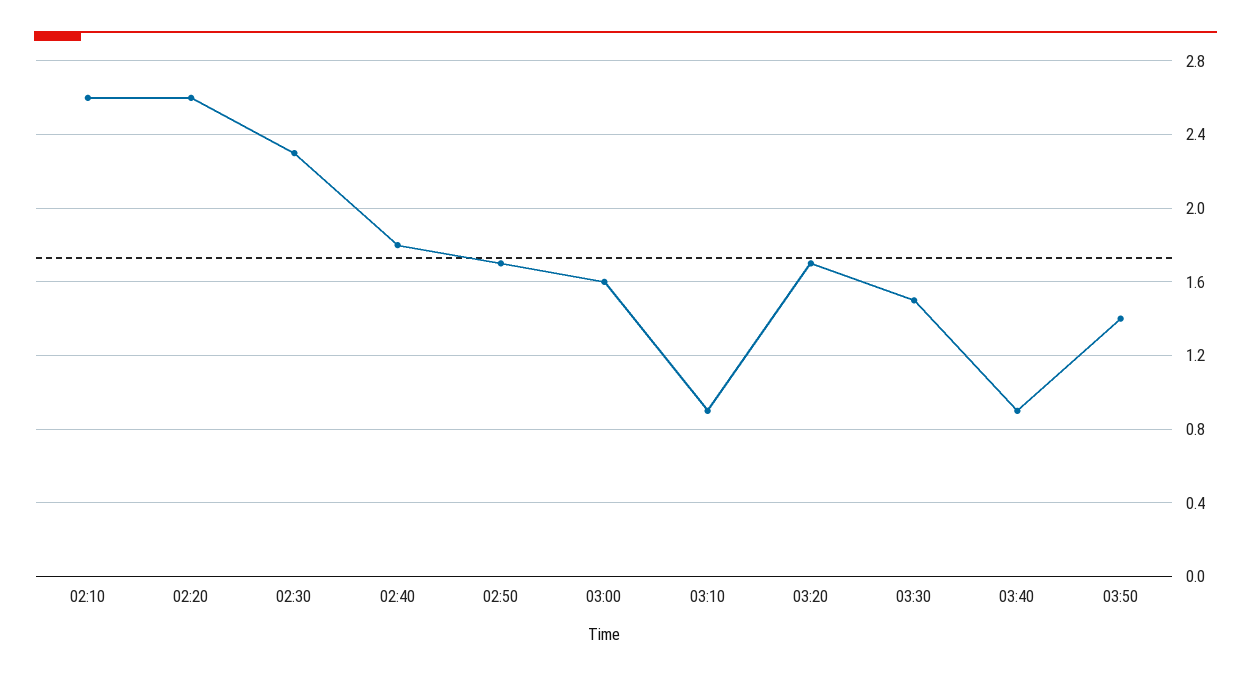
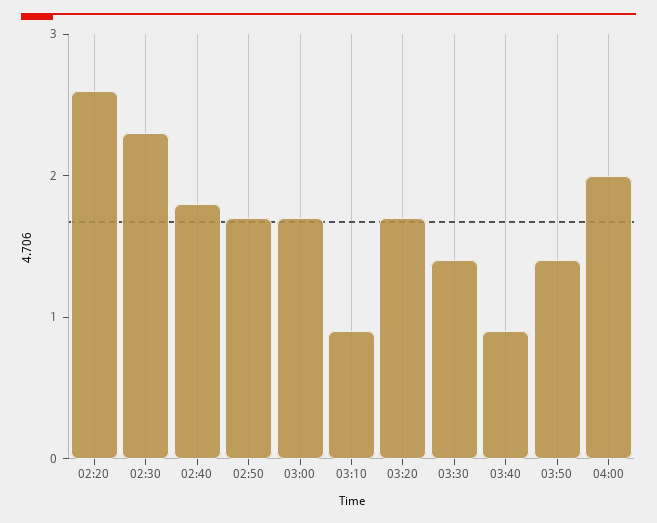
02:10: 2.6 -> none
03:00: 1.6 -> 1.7
03:30: 1.5 -> 1.4
04:00: none -> 2

